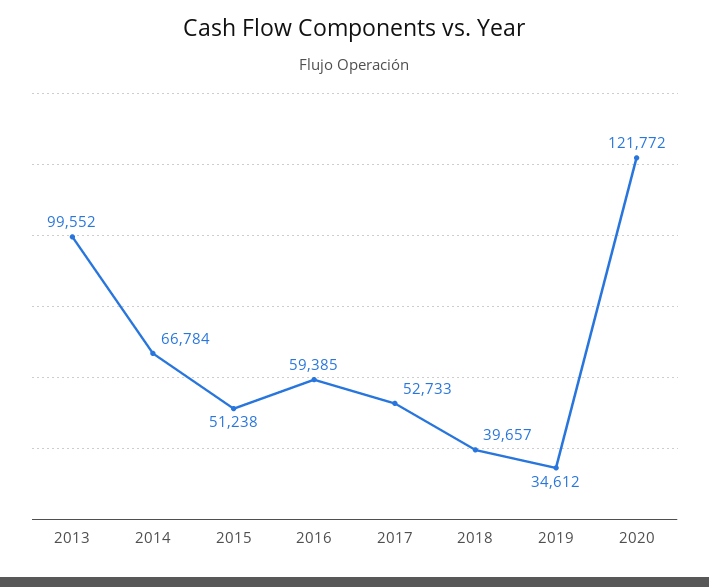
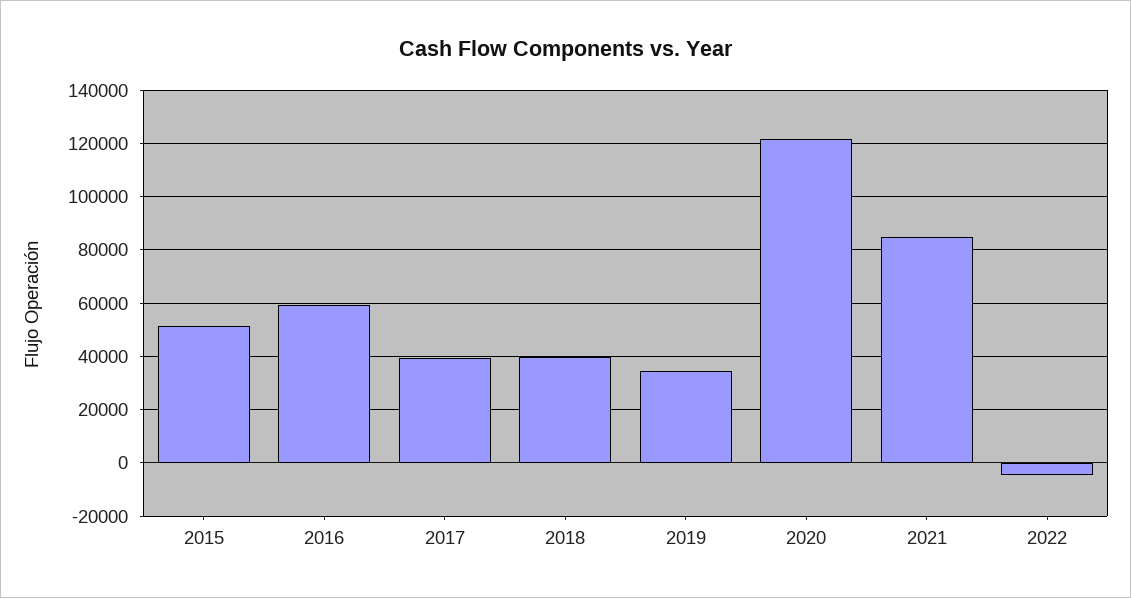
2013: 99552 -> none
2014: 66784 -> none
2017: 52733 -> 40000
2021: none -> 85000
2022: none -> -5000

